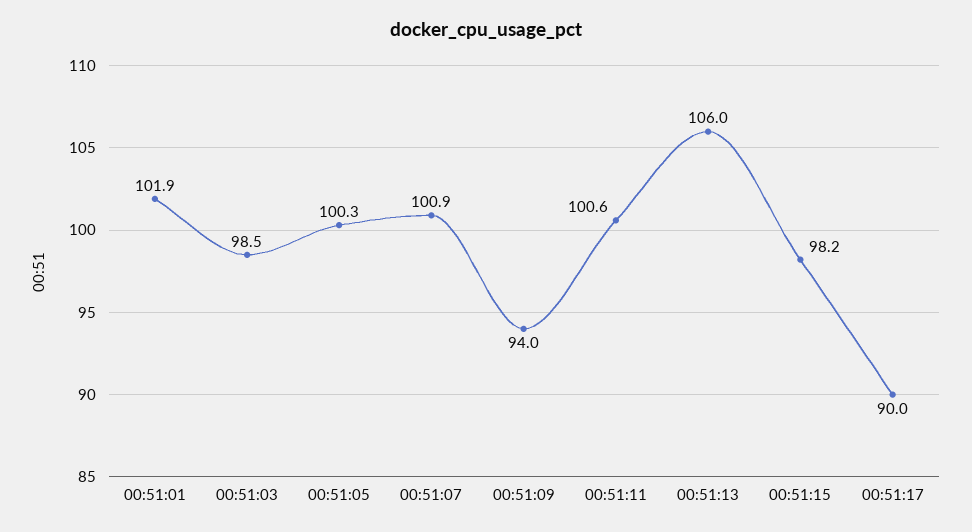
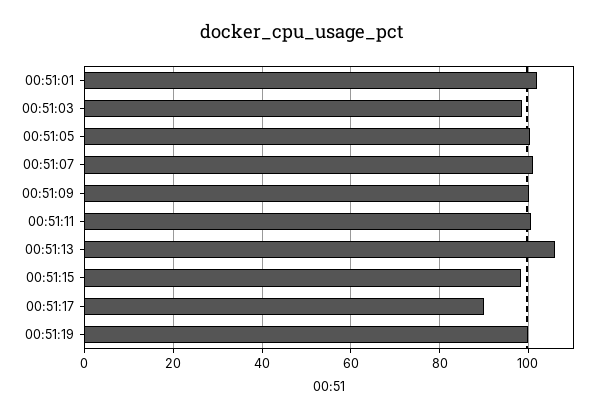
00:51:09: 94 -> 100
00:51:19: none -> 100

